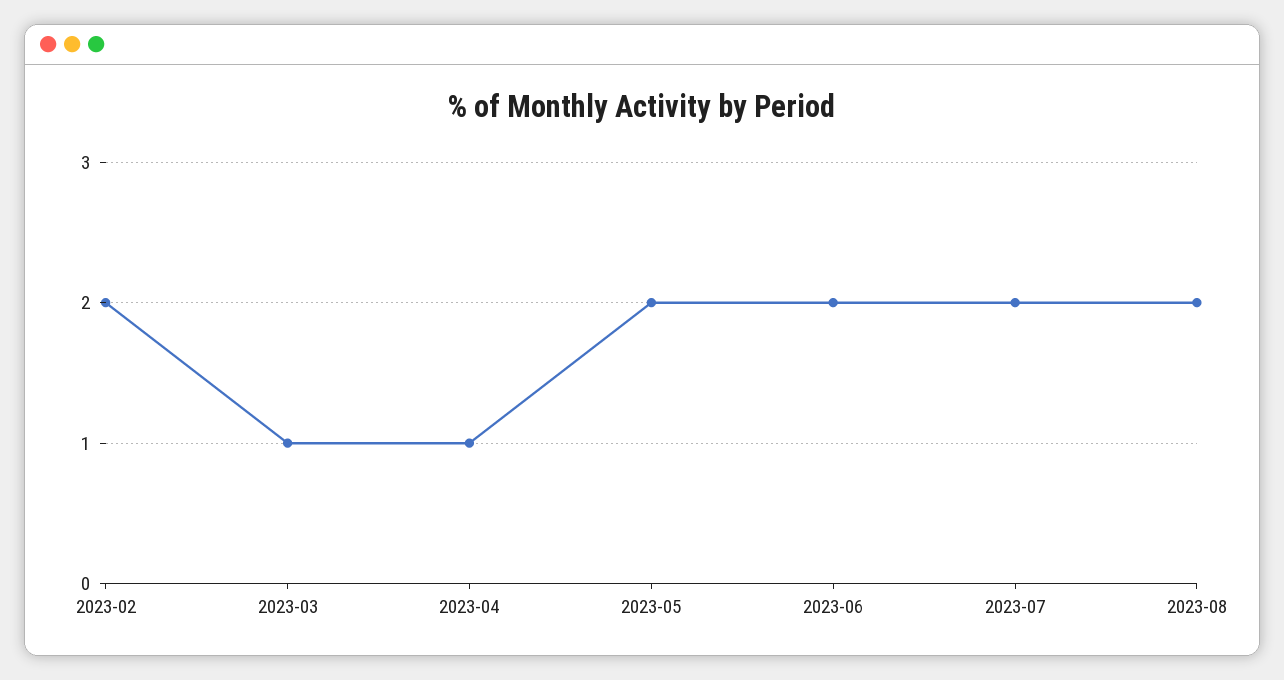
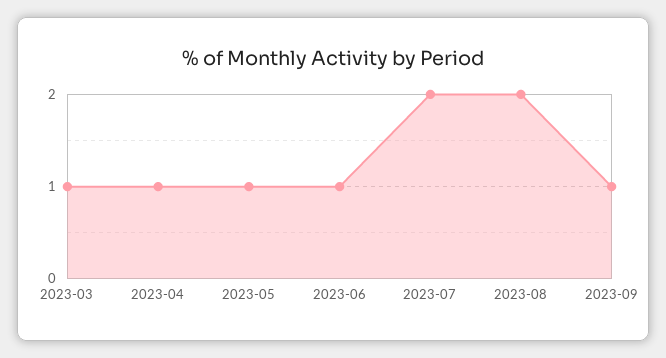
2023-02: 2 -> none
2023-05: 2 -> 1
2023-06: 2 -> 1
2023-09: none -> 1

